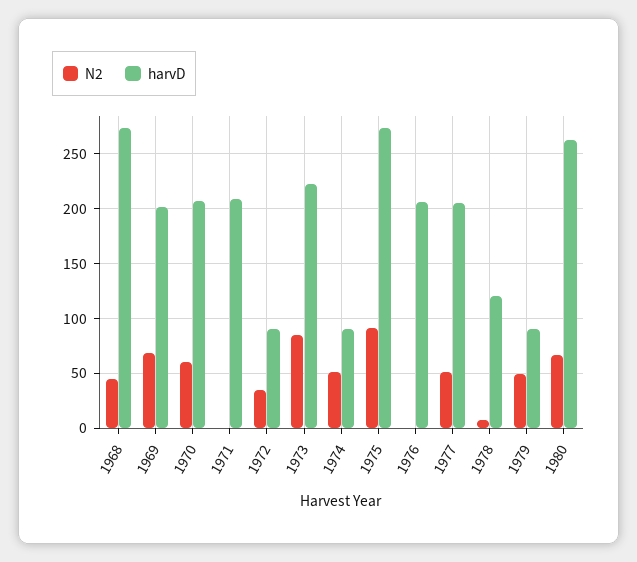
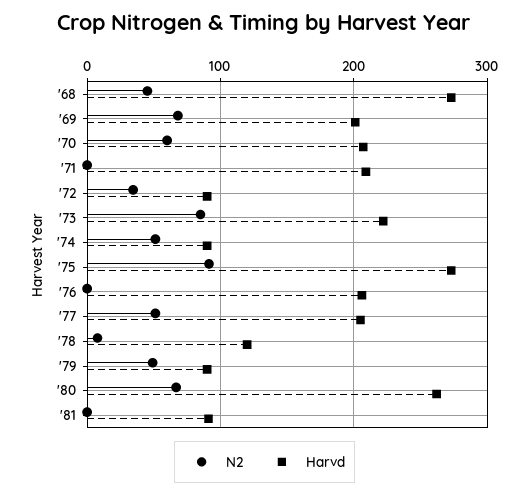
N2, '81: none -> 0
harvD, '81: none -> 90

